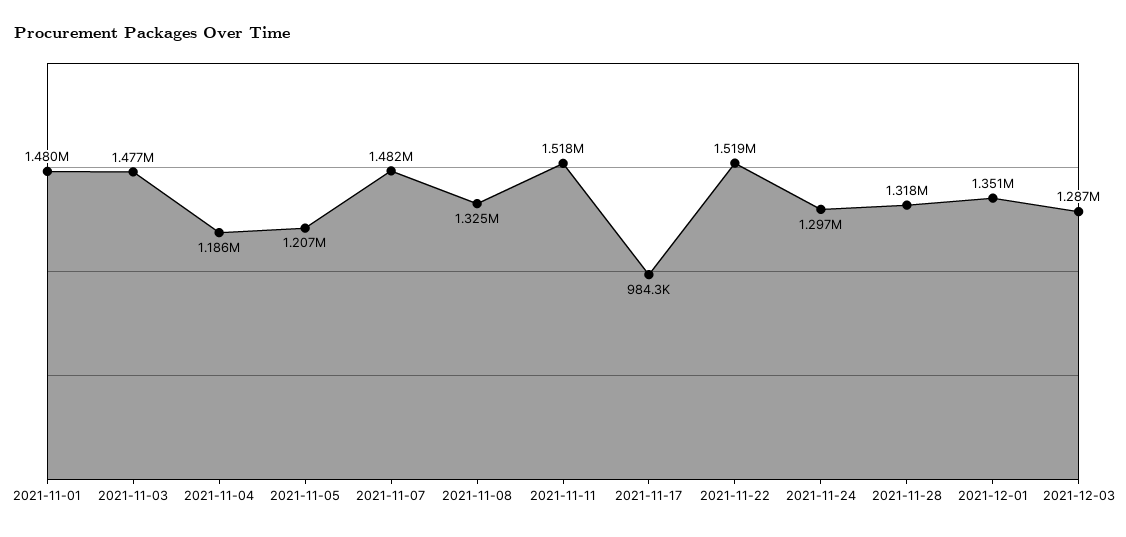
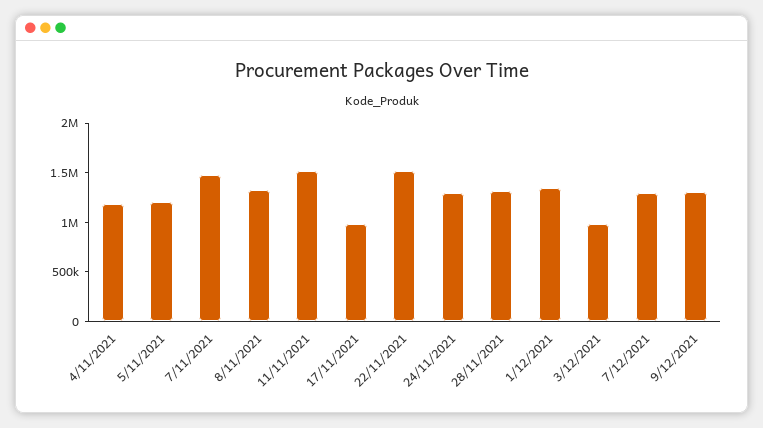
2021-11-01: 1480000 -> none
2021-11-03: 1477000 -> none
2021-12-03: 1287000 -> 1000000
7/12/2021: none -> 1300000
9/12/2021: none -> 1300000

